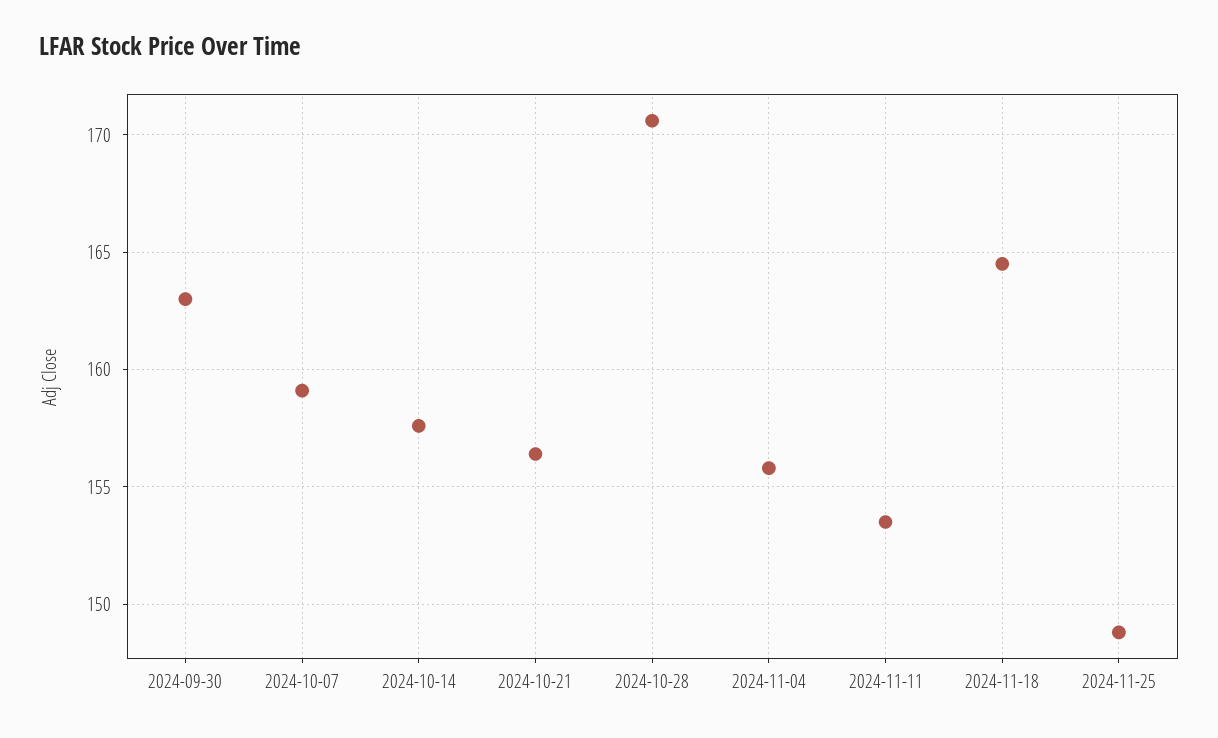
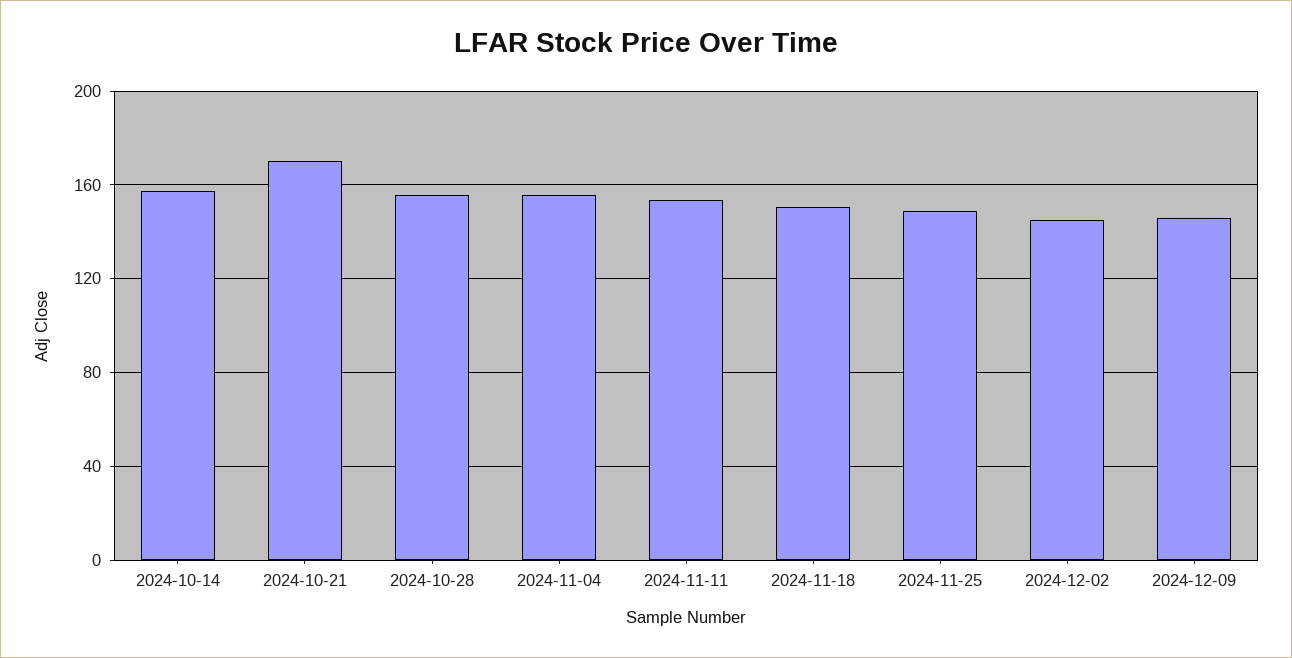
2024-09-30: 163 -> none
2024-10-07: 159 -> none
2024-10-21: 156.5 -> 170
2024-10-28: 170.5 -> 155
2024-11-18: 164.5 -> 150
2024-12-02: none -> 145
2024-12-09: none -> 145

